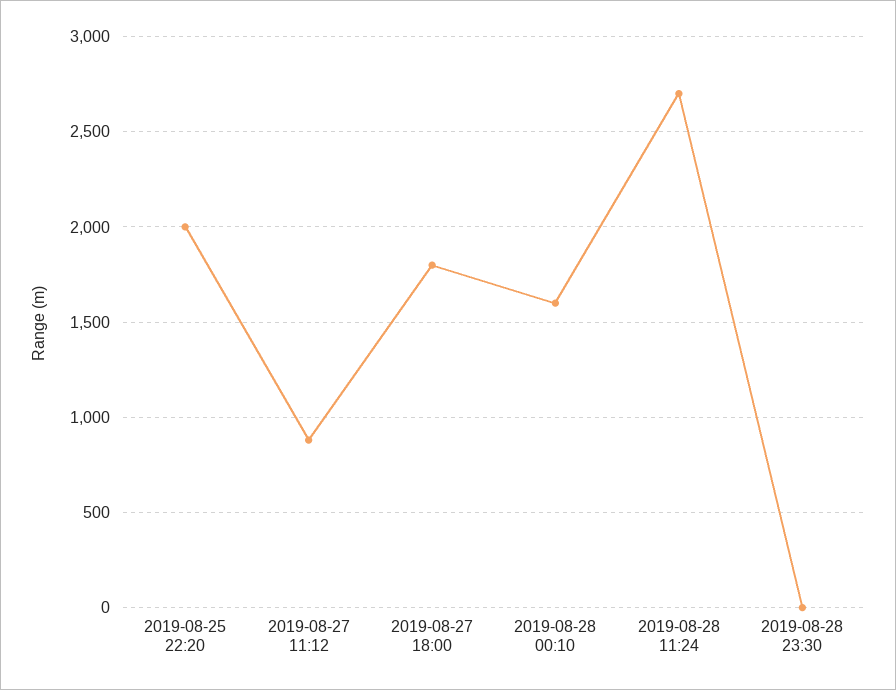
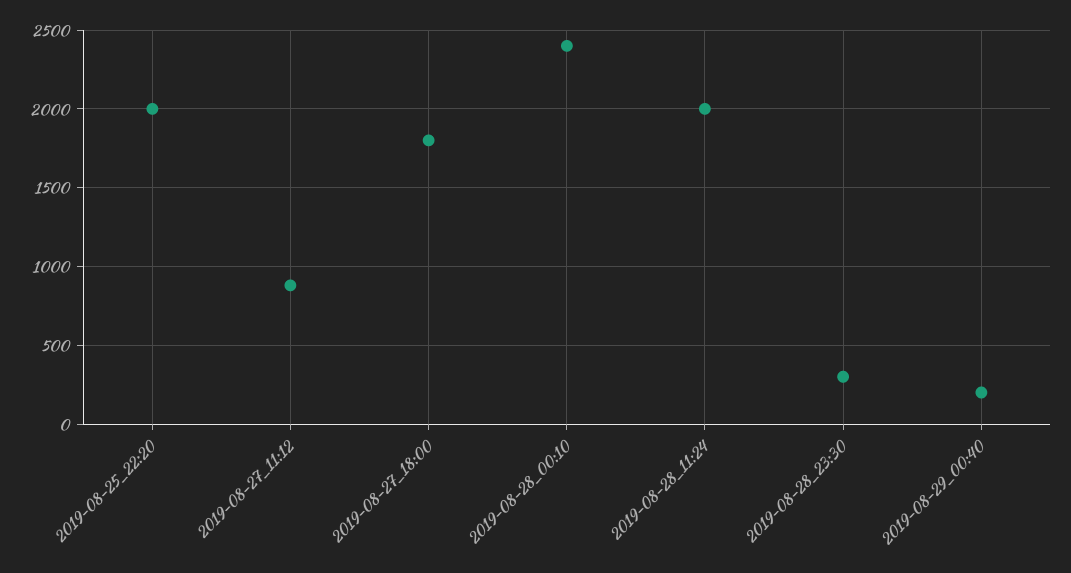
2019-08-28 00:10: 1600 -> 2400
2019-08-28 11:24: 2700 -> 2000
2019-08-28 23:30: 0 -> 300
2019-08-29_00:40: none -> 200

